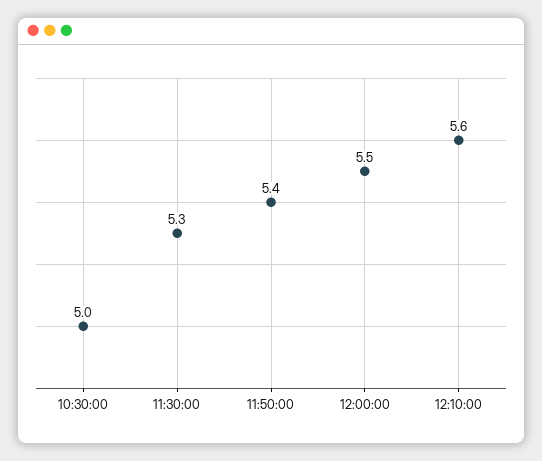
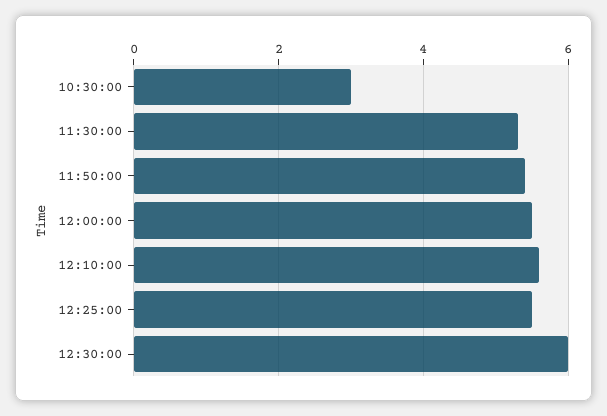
10:30:00: 5 -> 3
12:25:00: none -> 5.5
12:30:00: none -> 6

